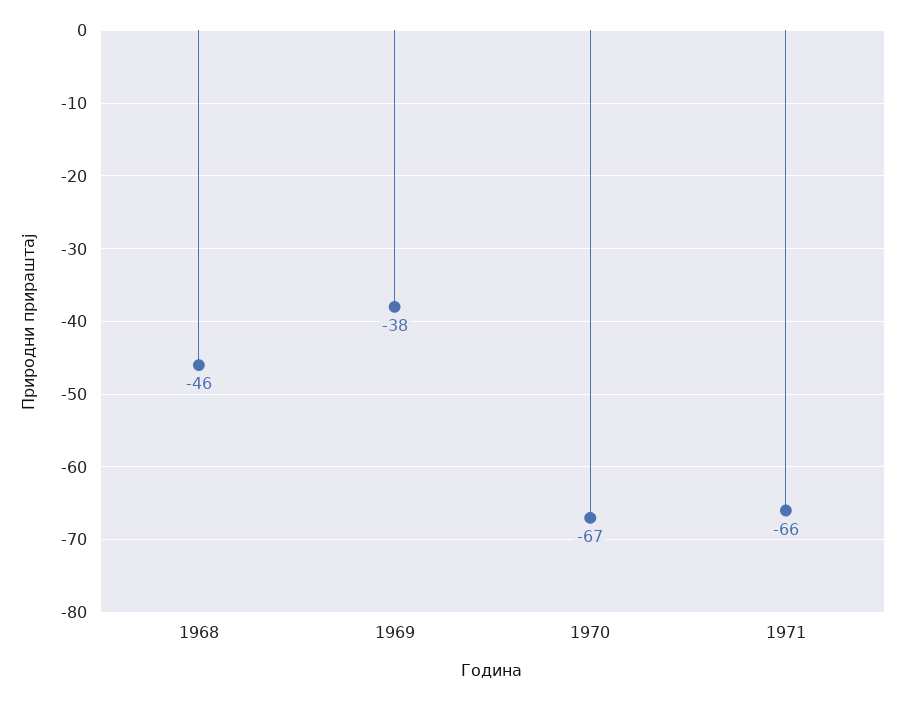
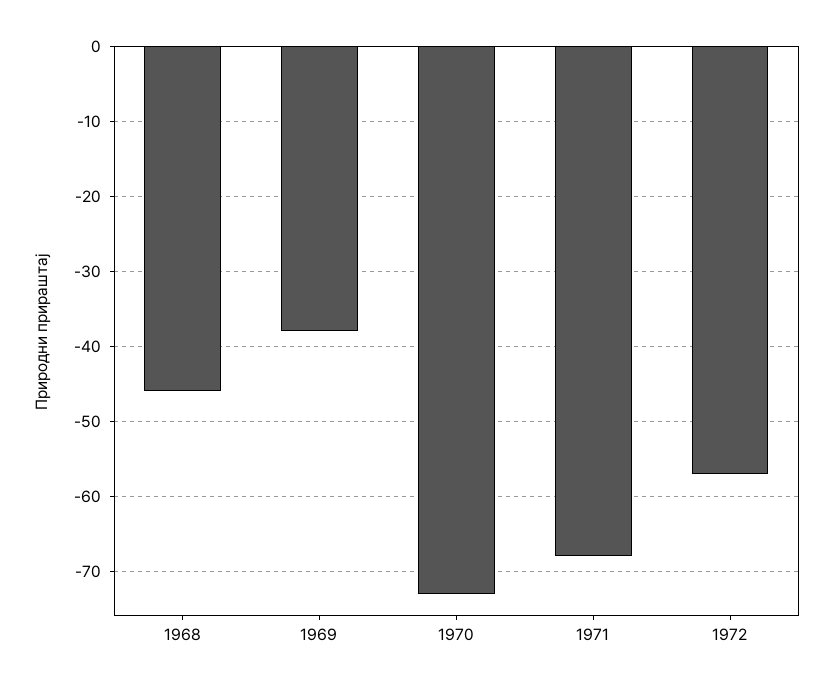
1970: -67 -> -73
1971: -66 -> -68
1972: none -> -57

